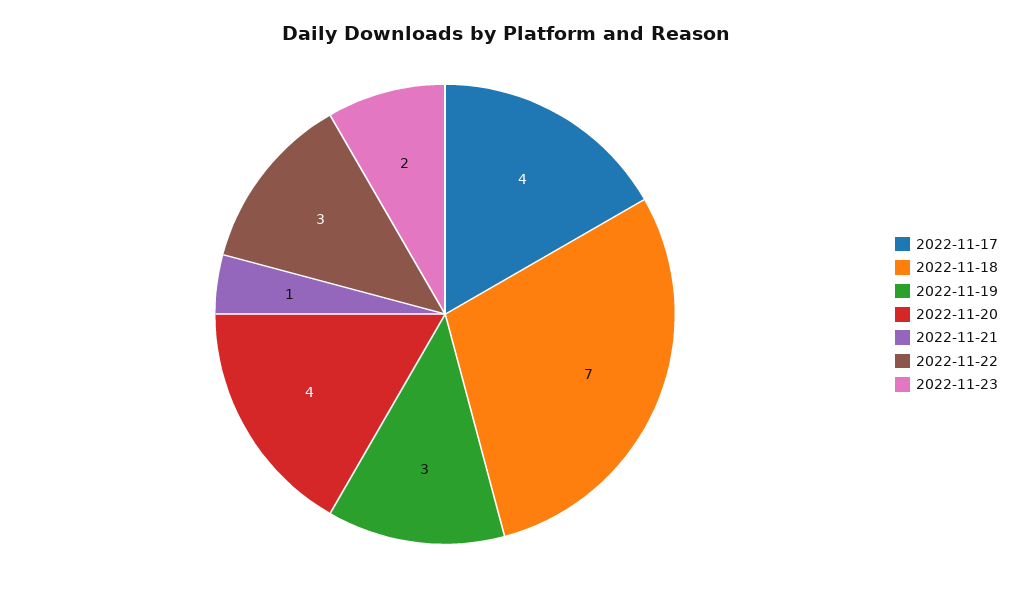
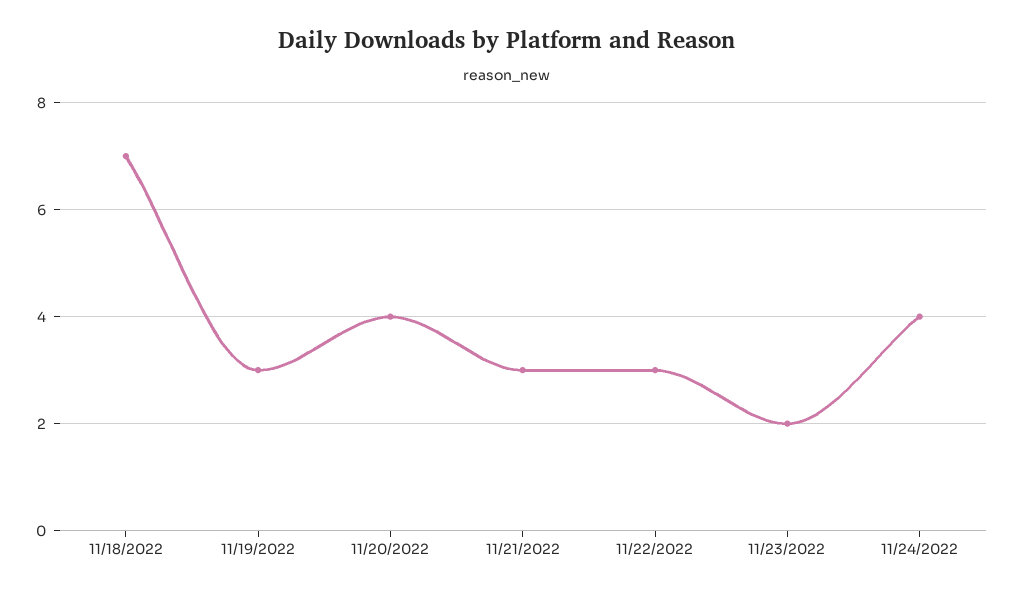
2022-11-17: 4 -> none
2022-11-21: 1 -> 3
11/24/2022: none -> 4

